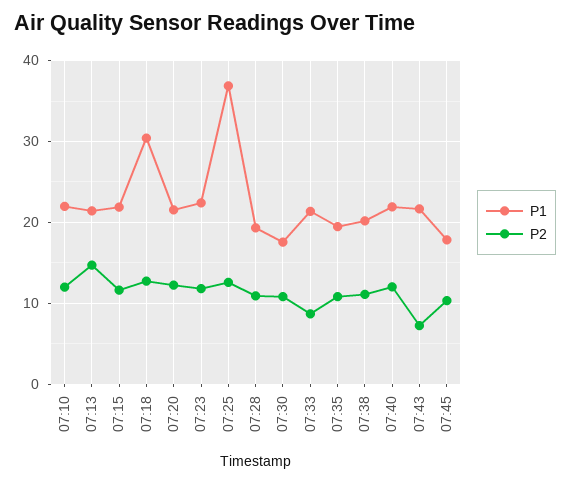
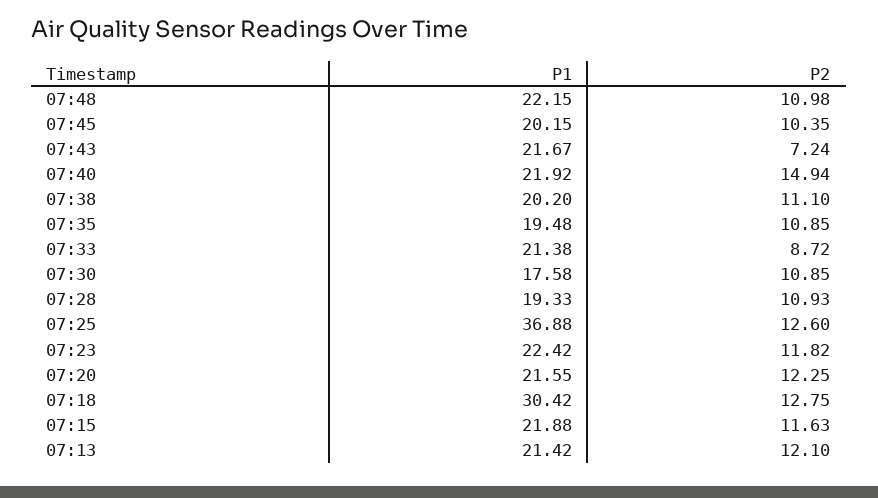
P1, 07:10: 22 -> none
P2, 07:10: 12 -> none
P2, 07:13: 15 -> 12.1
P2, 07:40: 12 -> 14.94
P1, 07:45: 18 -> 20.15
P1, 07:48: none -> 22.15
P2, 07:48: none -> 10.98

